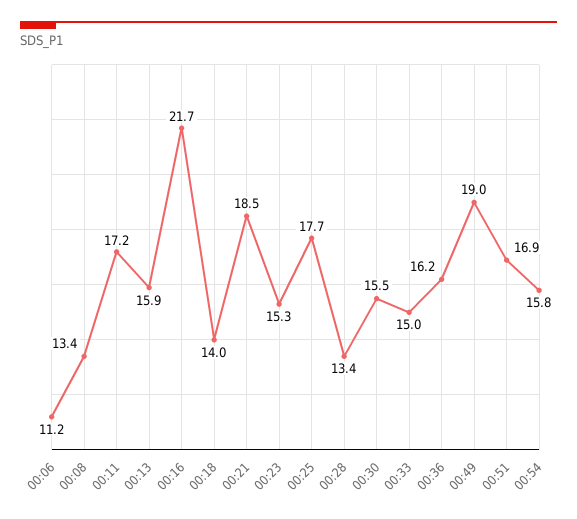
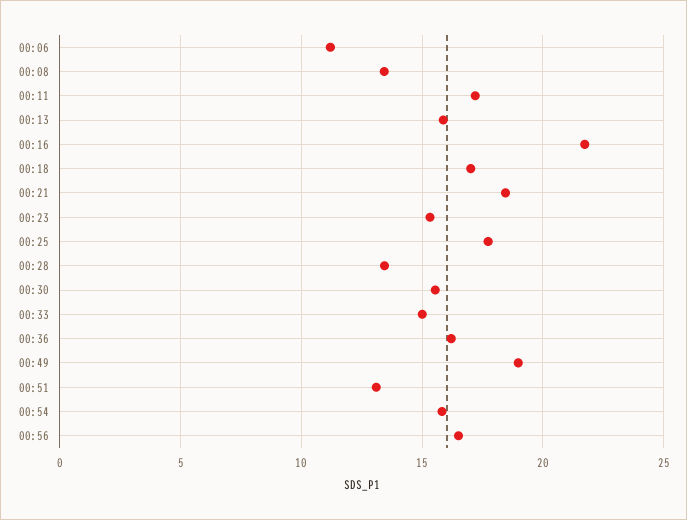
00:18: 14 -> 17
00:51: 16.9 -> 13
00:56: none -> 16.5

